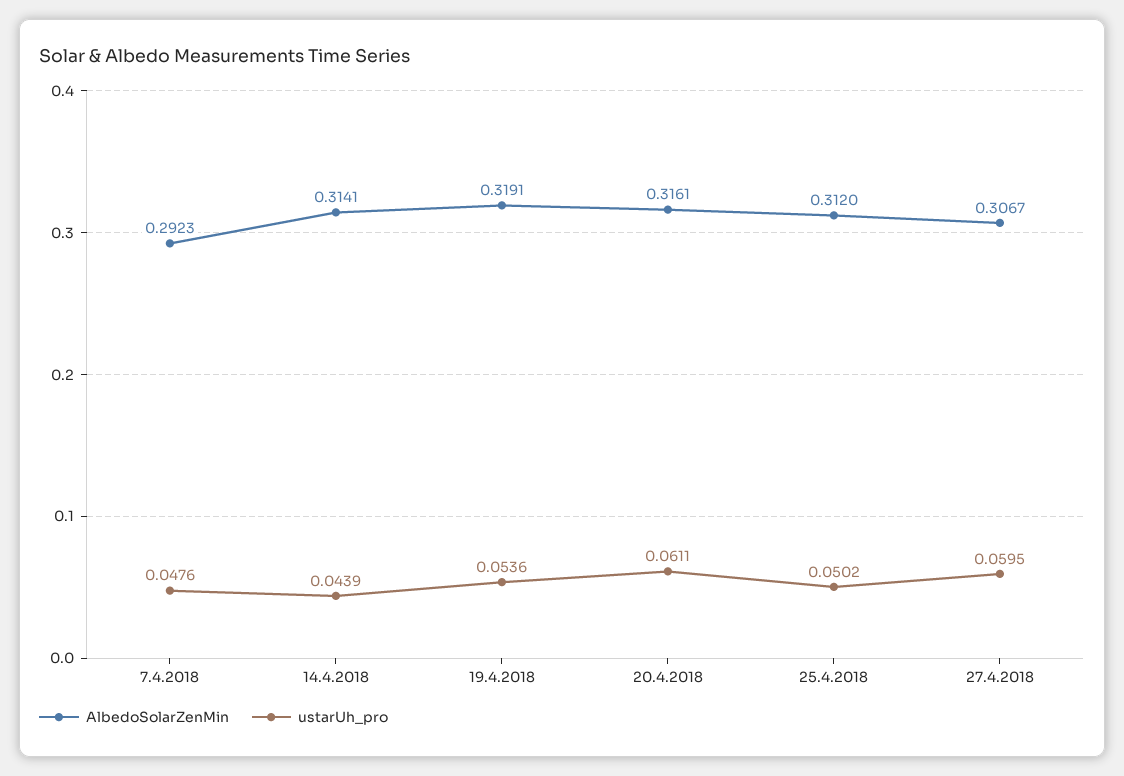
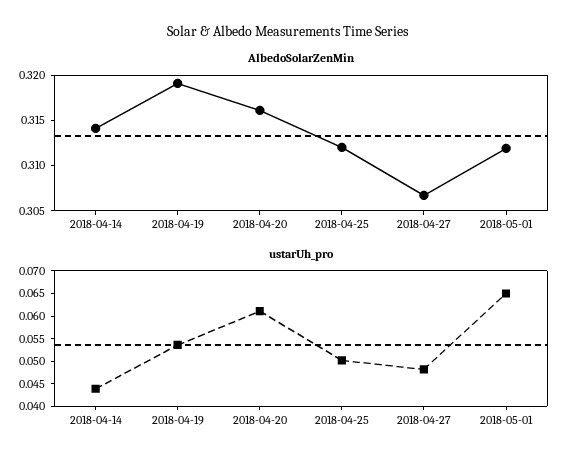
AlbedoSolarZenMin, 7.4.2018: 0.2923 -> none
ustarUh_pro, 7.4.2018: 0.0476 -> none
ustarUh_pro, 27.4.2018: 0.0595 -> 0.0475
AlbedoSolarZenMin, 2018-05-01: none -> 0.312
ustarUh_pro, 2018-05-01: none -> 0.065

